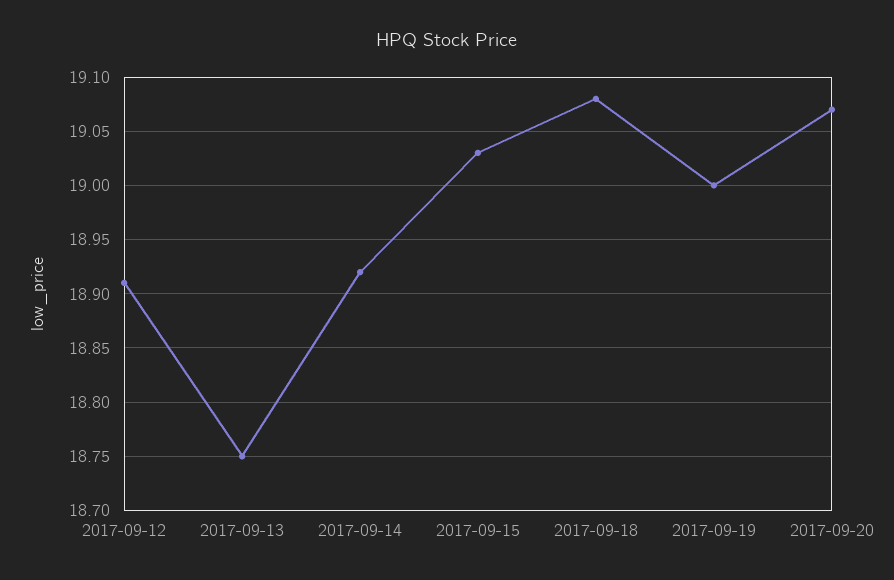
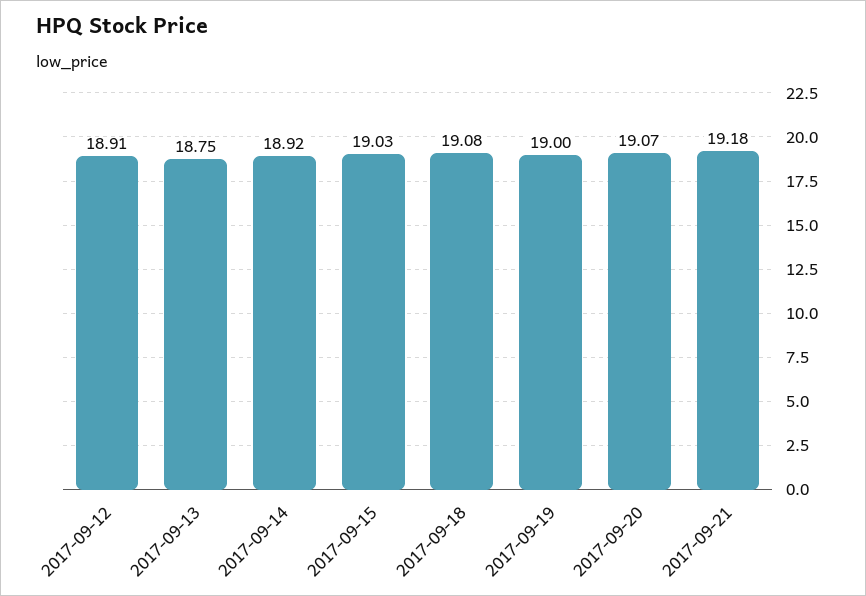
2017-09-21: none -> 19.18

